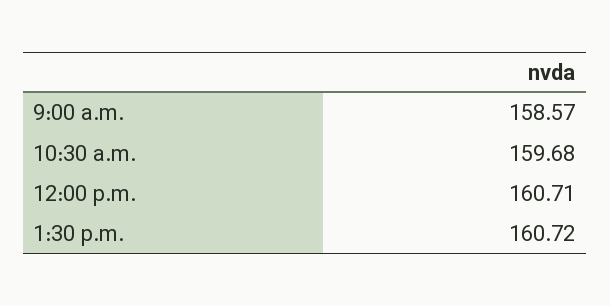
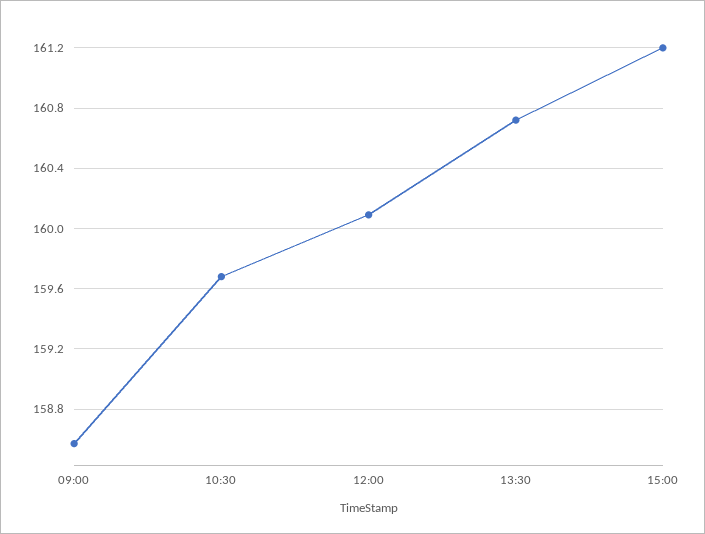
12:00 p.m.: 160.71 -> 160.1
15:00: none -> 161.2

